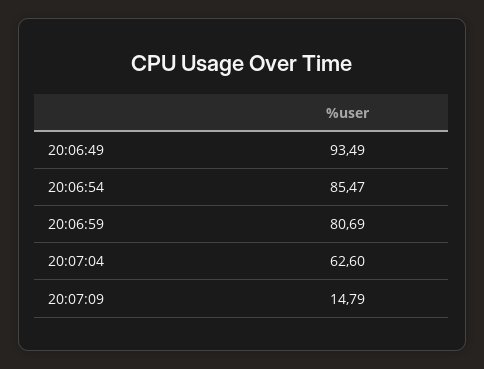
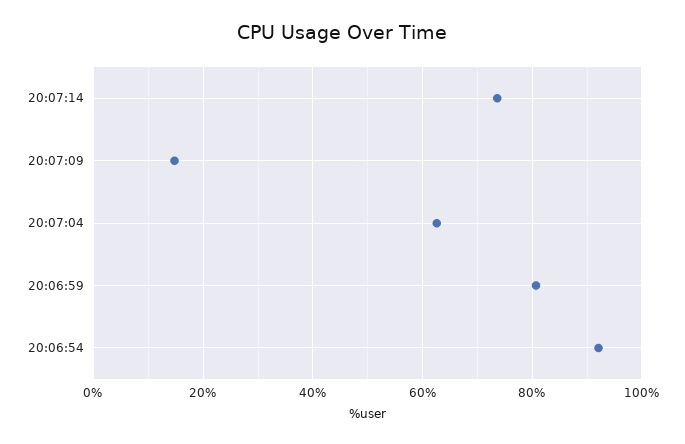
20:06:49: 93.49 -> none
20:06:54: 85.47 -> 92
20:07:14: none -> 74

